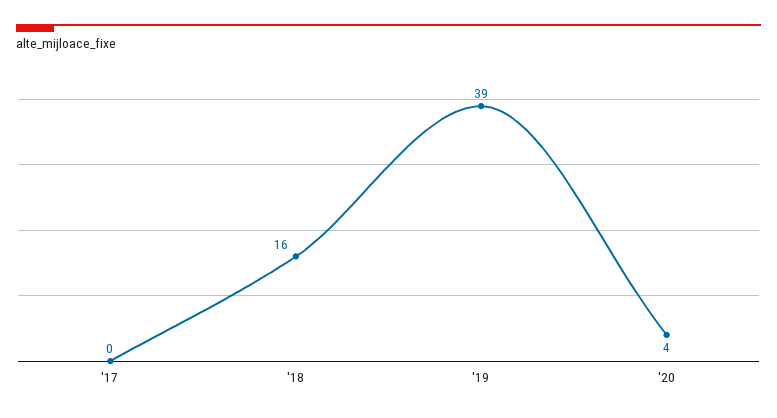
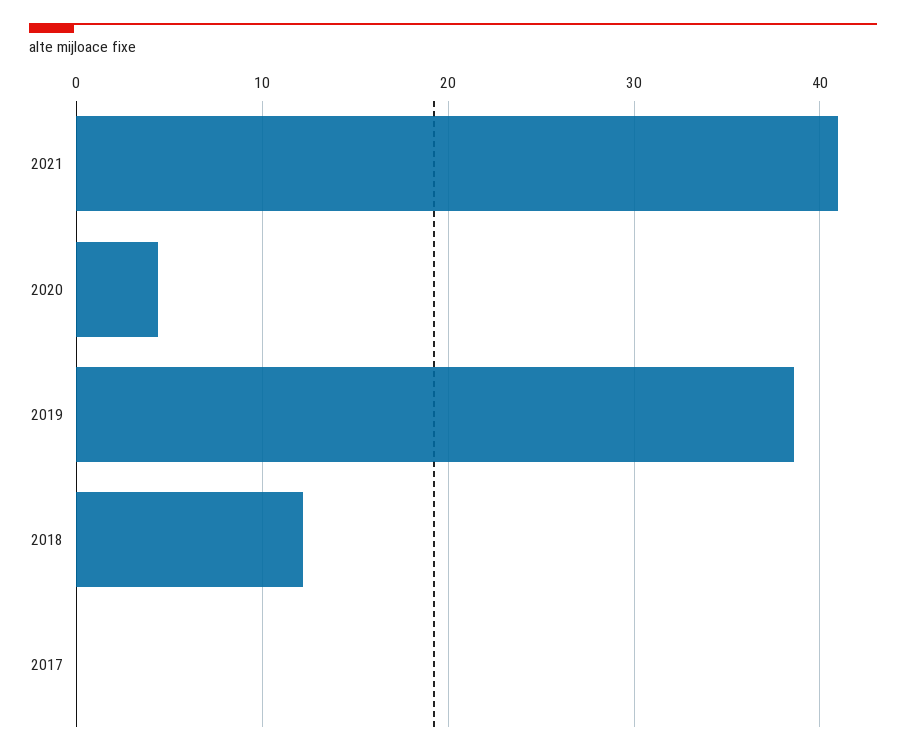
'18: 16 -> 12
2021: none -> 41

